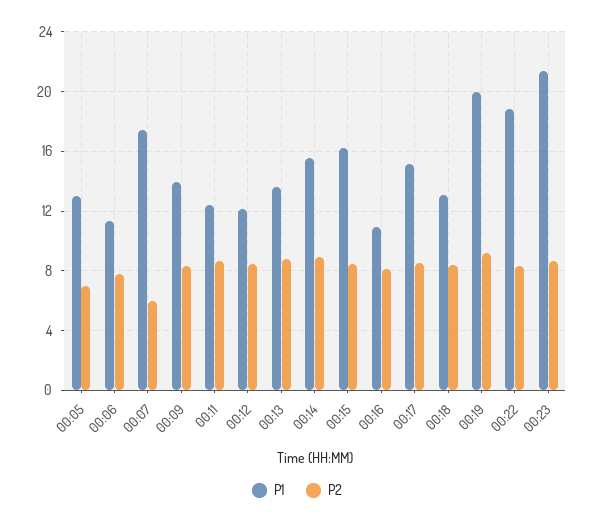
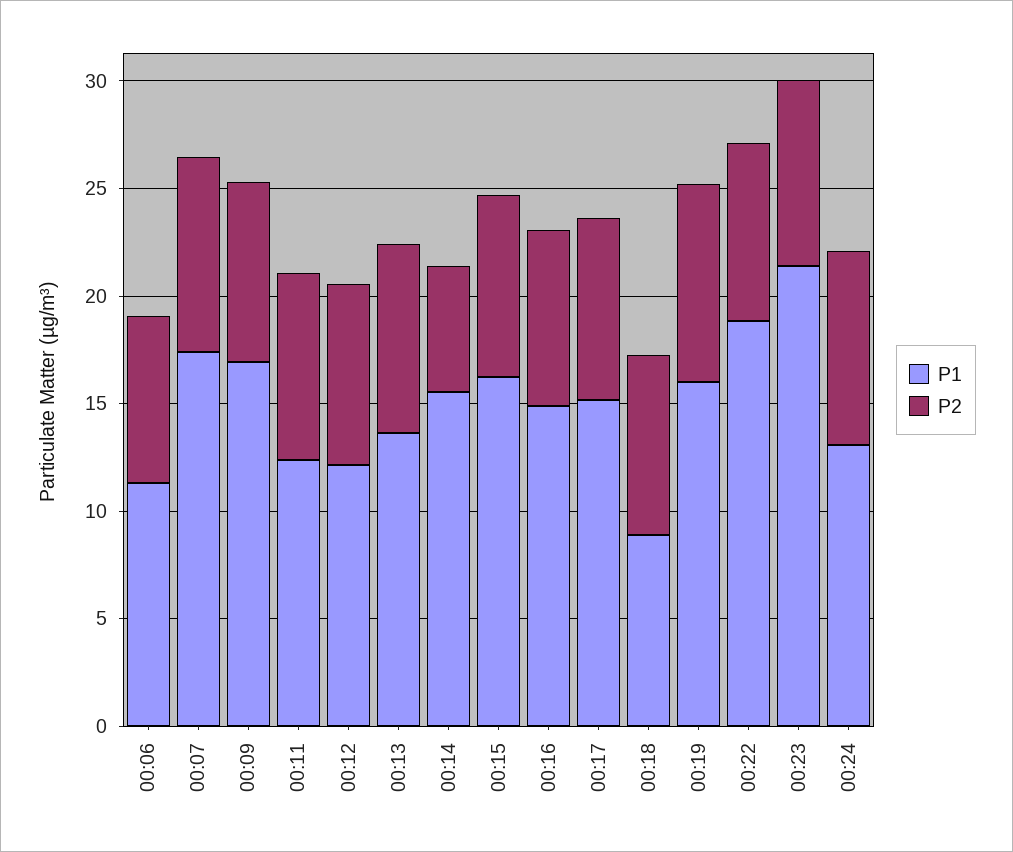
P1, 00:05: 13 -> none
P2, 00:05: 7 -> none
P2, 00:07: 6 -> 9
P1, 00:09: 14 -> 17
P2, 00:14: 9 -> 6
P1, 00:16: 11 -> 15
P1, 00:18: 13 -> 9
P1, 00:19: 20 -> 16
P1, 00:24: none -> 13
P2, 00:24: none -> 9

